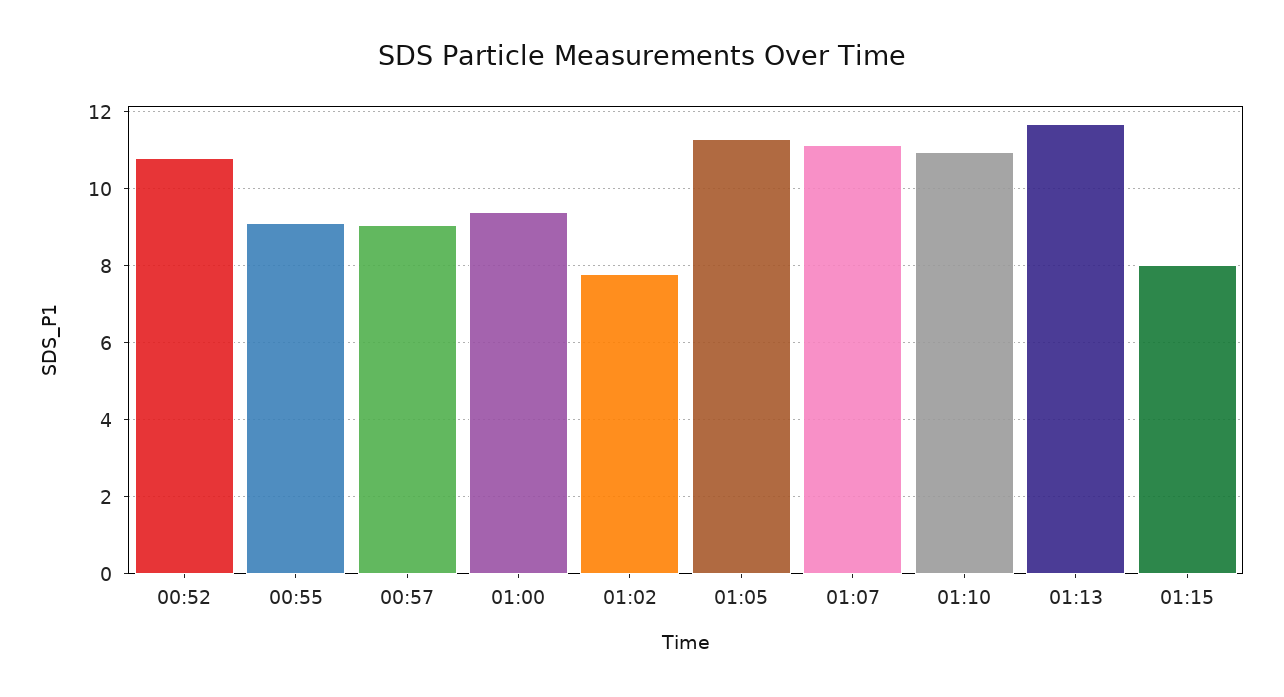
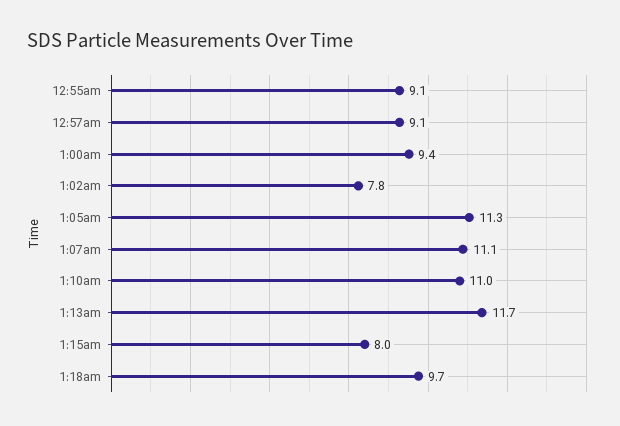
00:52: 10.8 -> none
1:18am: none -> 9.7

